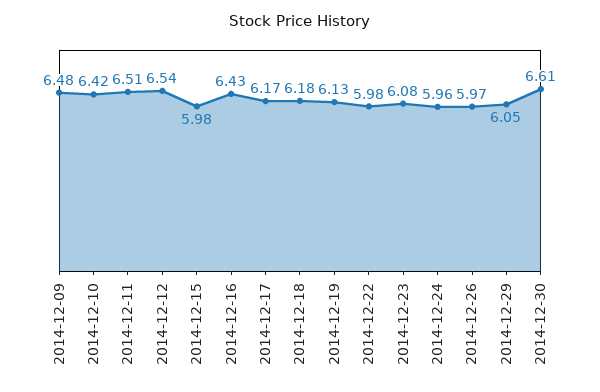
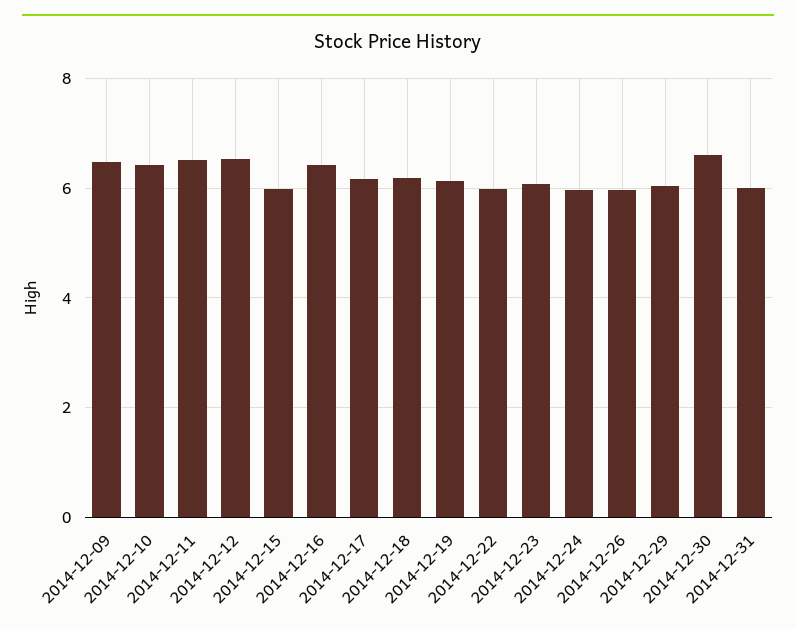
2014-12-31: none -> 6

